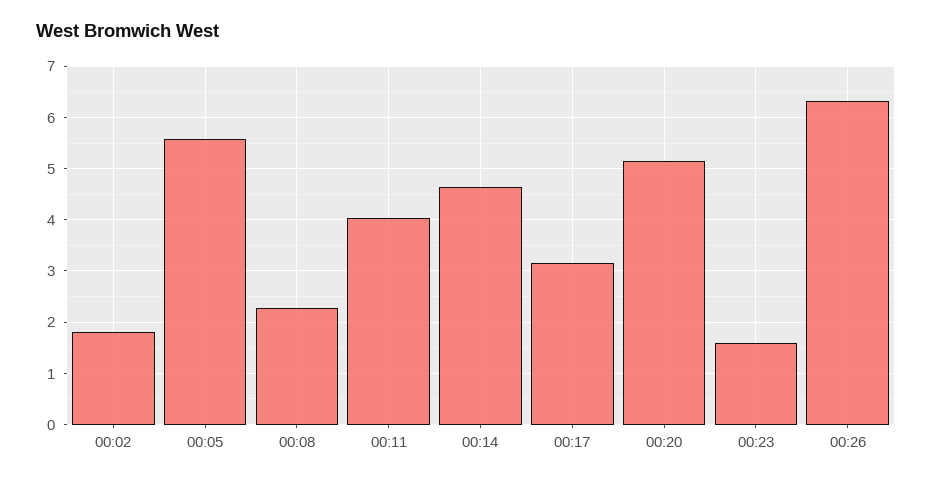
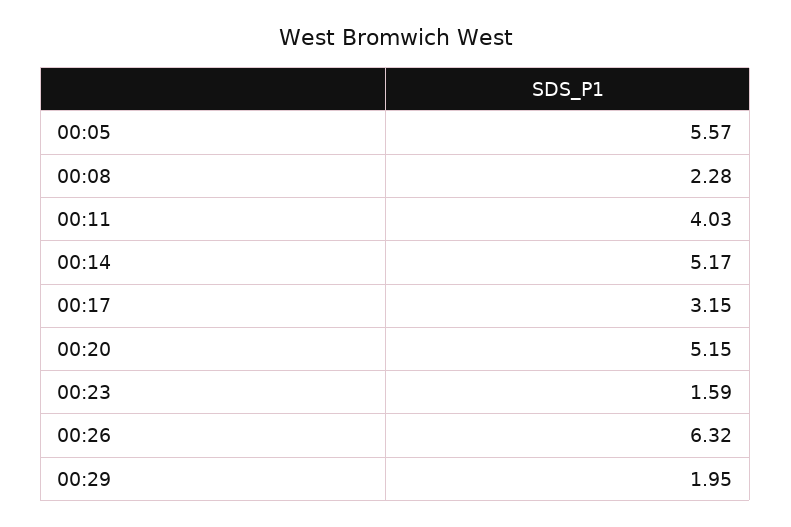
00:02: 1.8 -> none
00:14: 4.6 -> 5.17
00:29: none -> 1.95

